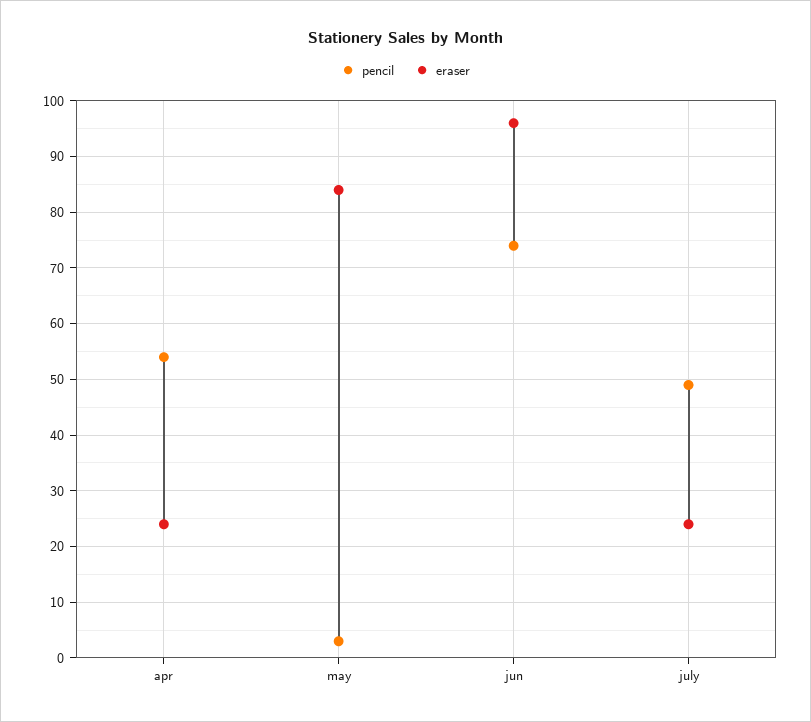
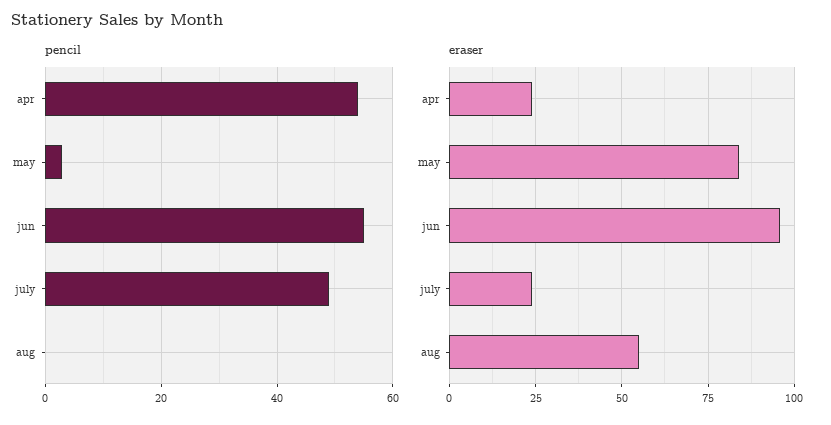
pencil, jun: 75 -> 55
pencil, aug: none -> 0
eraser, aug: none -> 55

